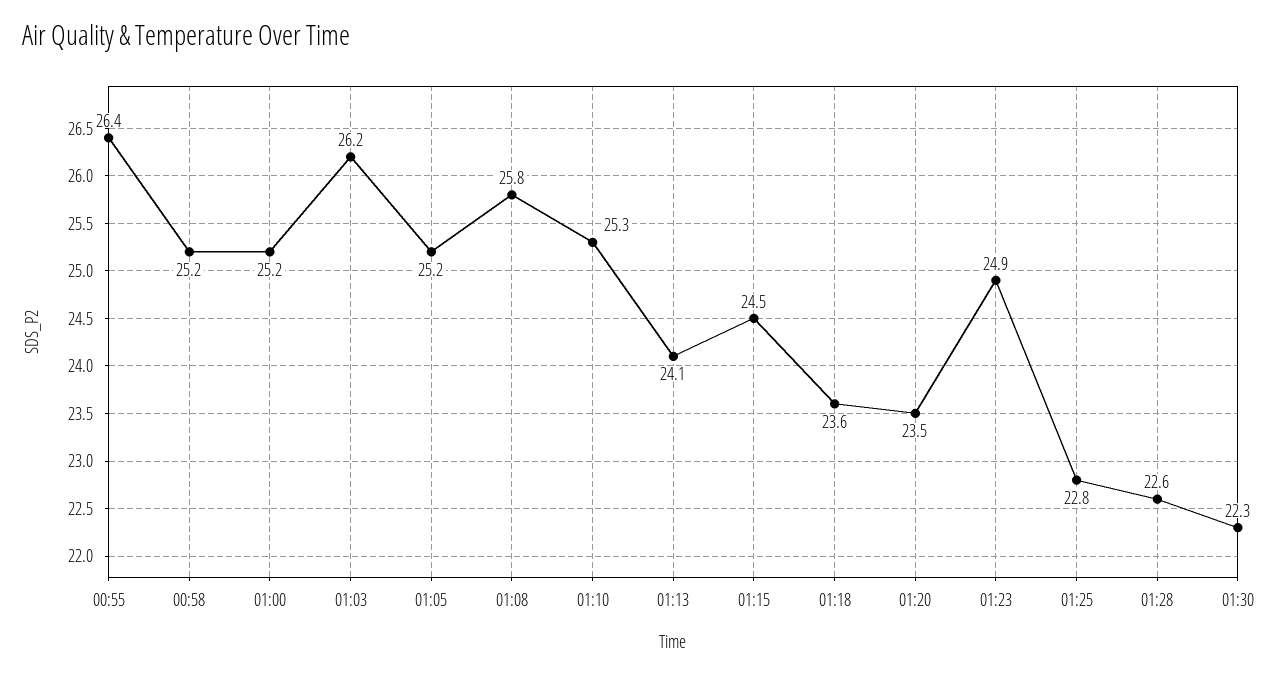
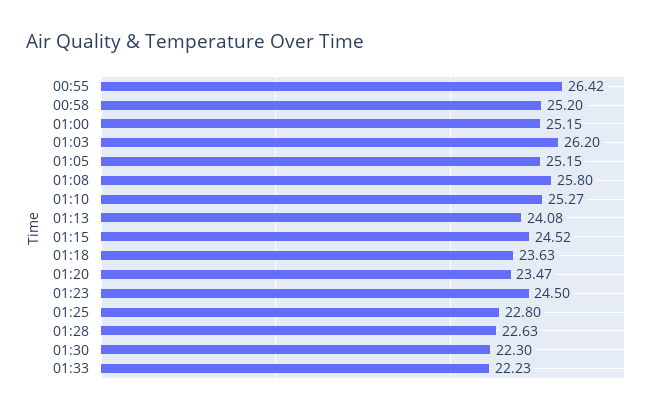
01:23: 24.9 -> 24.5
01:33: none -> 22.23

